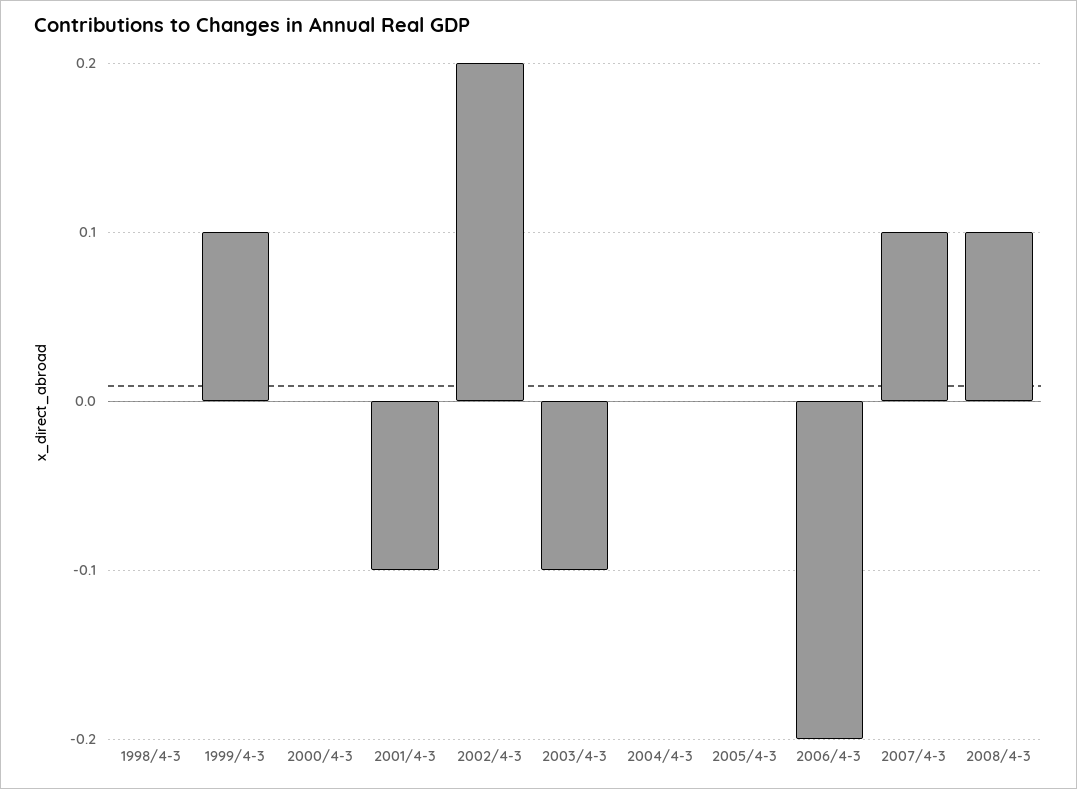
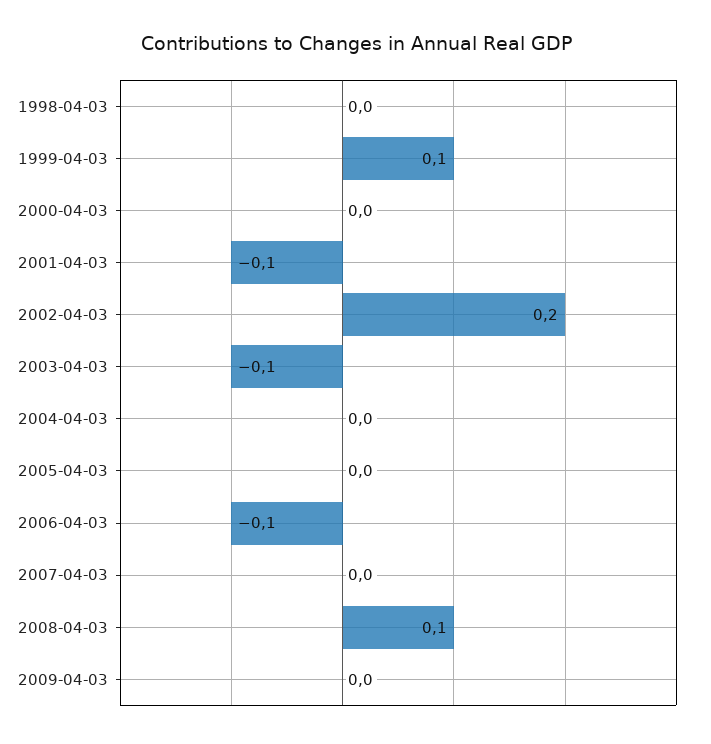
2006/4-3: -0.2 -> -0.1
2007/4-3: 0.1 -> 0
2009-04-03: none -> 0

